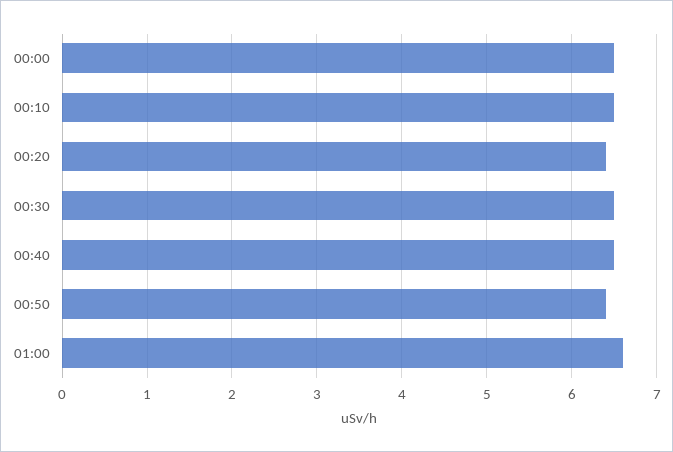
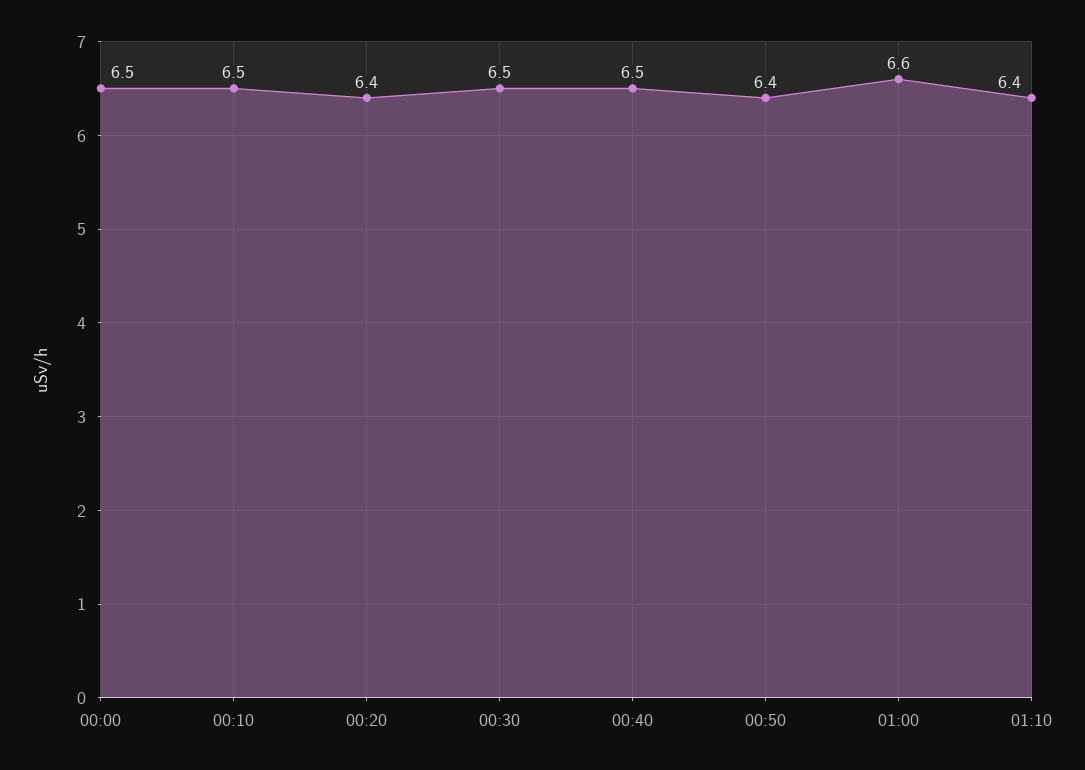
01:10: none -> 6.4

